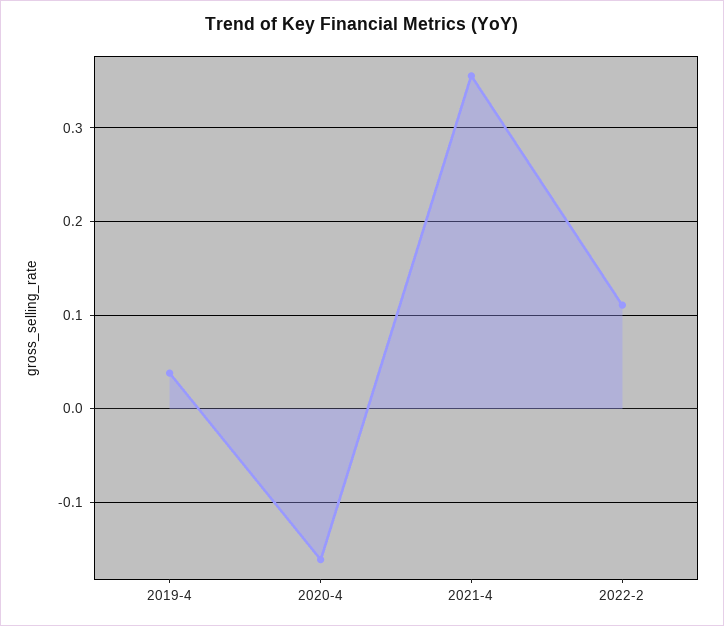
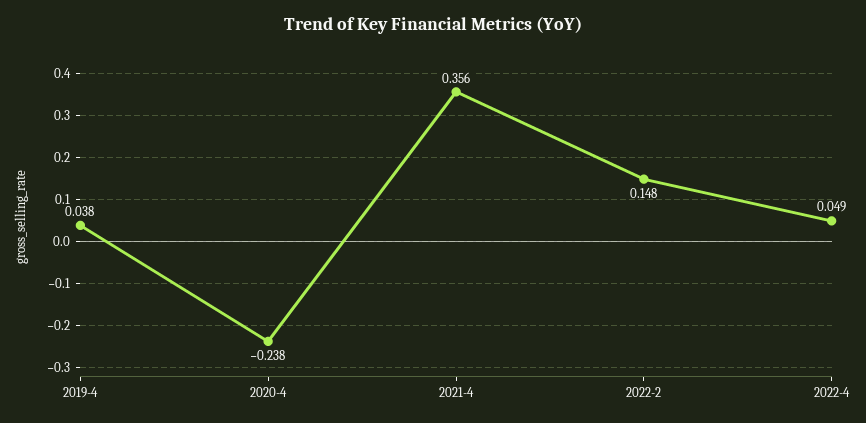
2020-4: -0.16 -> -0.238
2022-2: 0.11 -> 0.148
2022-4: none -> 0.049

